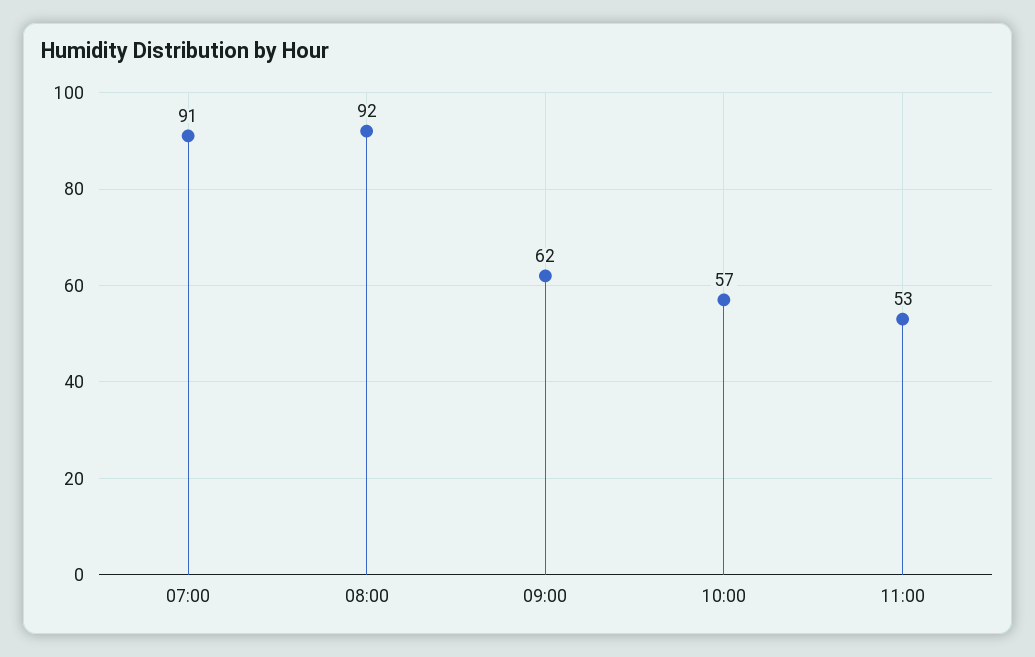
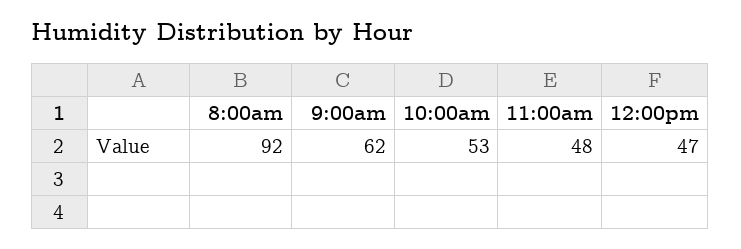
07:00: 91 -> none
10:00: 57 -> 53
11:00: 53 -> 48
12:00pm: none -> 47

